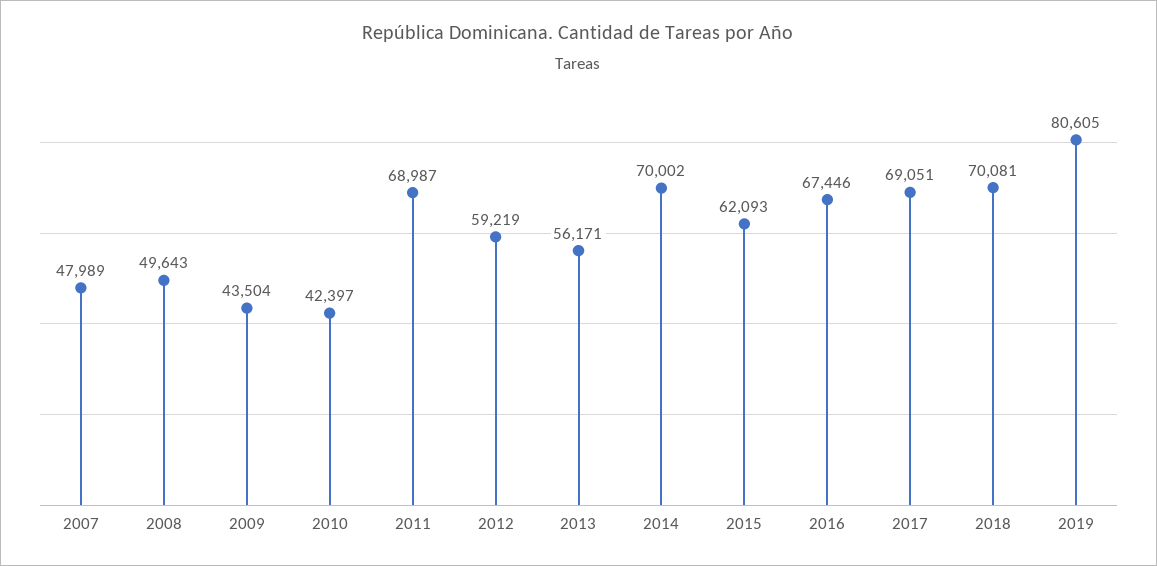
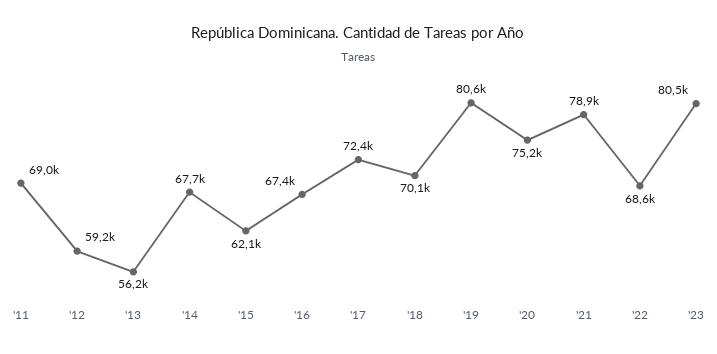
2007: 47989 -> none
2008: 49643 -> none
2009: 43504 -> none
2010: 42397 -> none
2014: 70002 -> 67700
2017: 69051 -> 72400
'20: none -> 75200
'21: none -> 78900
'22: none -> 68600
'23: none -> 80500

